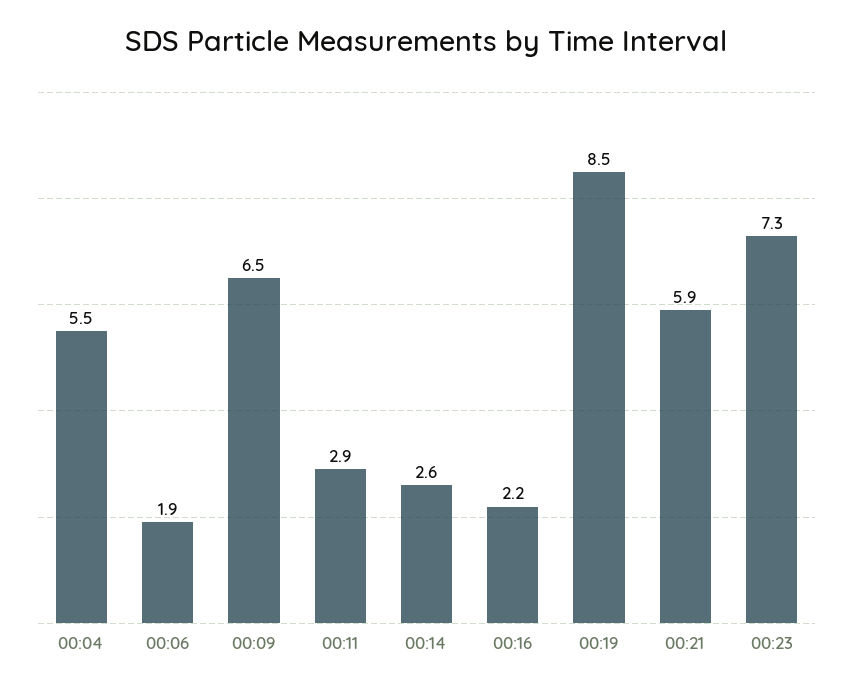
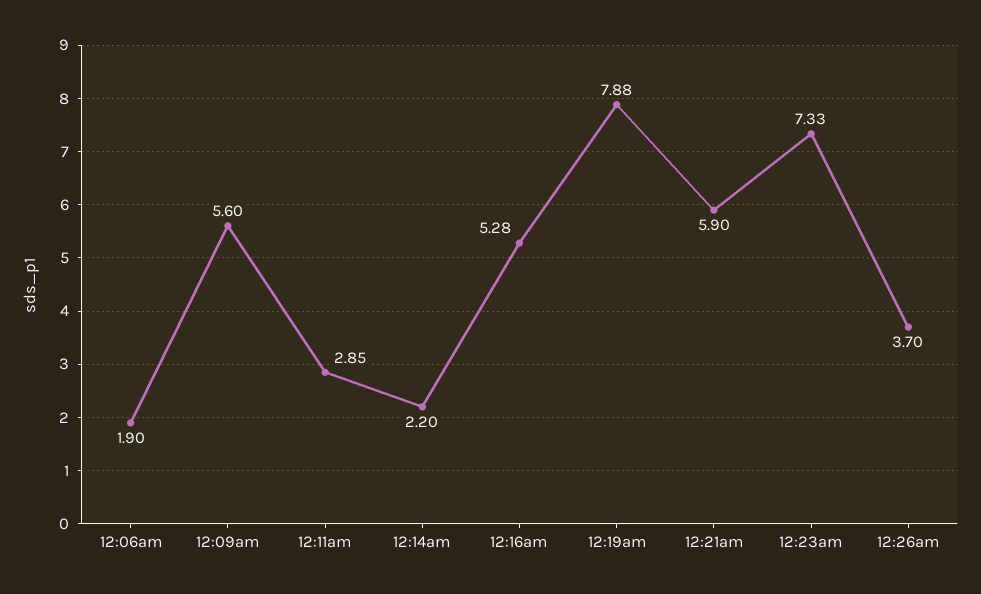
00:04: 5.5 -> none
00:09: 6.5 -> 5.6
00:14: 2.6 -> 2.2
00:16: 2.2 -> 5.28
00:19: 8.5 -> 7.88
12:26am: none -> 3.7

